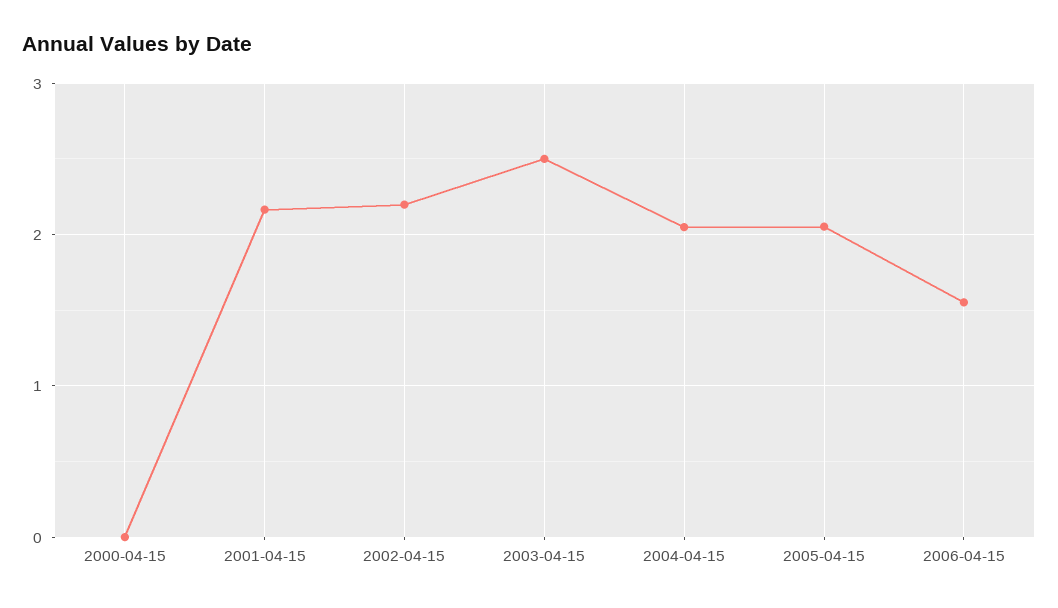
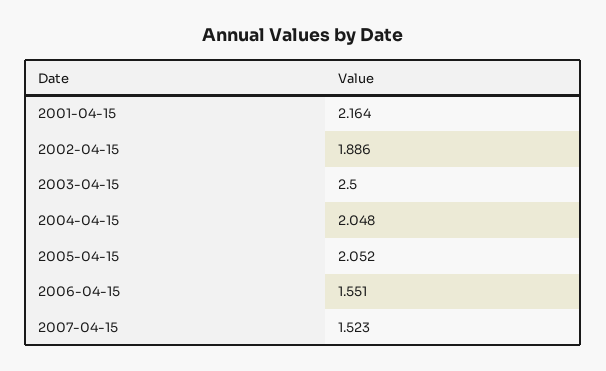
2000-04-15: 0 -> none
2002-04-15: 2.2 -> 1.886
2007-04-15: none -> 1.523

